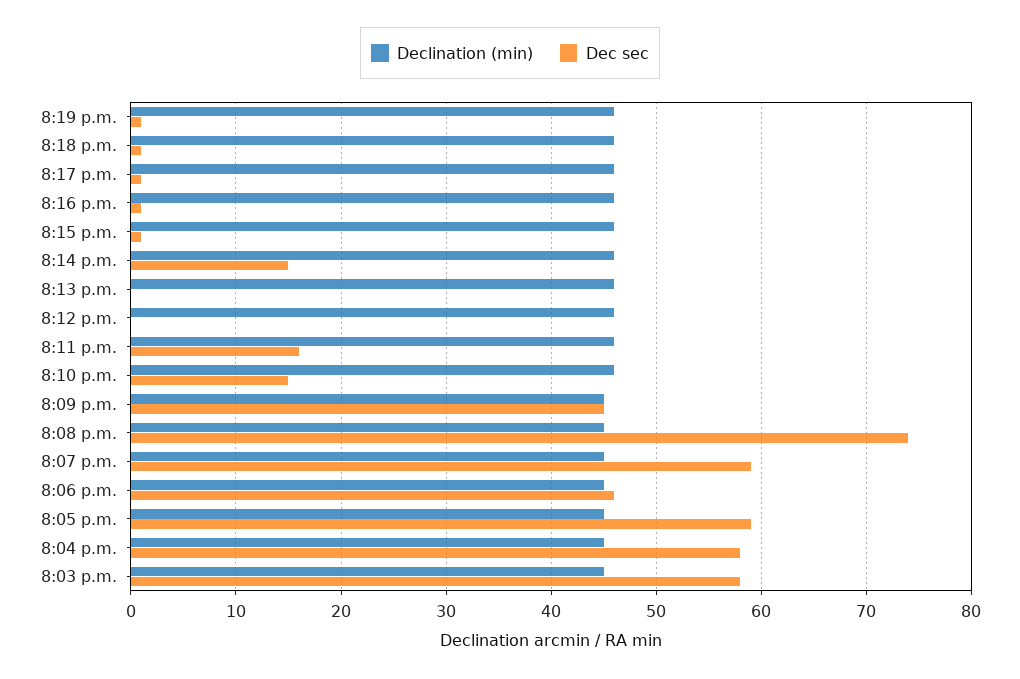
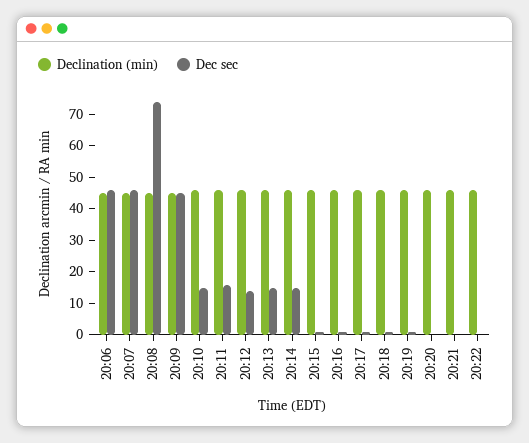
Dec sec, 8:13 p.m.: 0 -> 15
Dec sec, 8:12 p.m.: 0 -> 15
Dec sec, 8:07 p.m.: 59 -> 45
Declination (min), 8:05 p.m.: 45 -> none
Dec sec, 8:05 p.m.: 59 -> none
Declination (min), 8:04 p.m.: 45 -> none
Dec sec, 8:04 p.m.: 58 -> none
Declination (min), 8:03 p.m.: 45 -> none
Dec sec, 8:03 p.m.: 58 -> none
Declination (min), 20:20: none -> 45
Dec sec, 20:20: none -> 0
Declination (min), 20:21: none -> 45
Dec sec, 20:21: none -> 0
Declination (min), 20:22: none -> 45
Dec sec, 20:22: none -> 0

